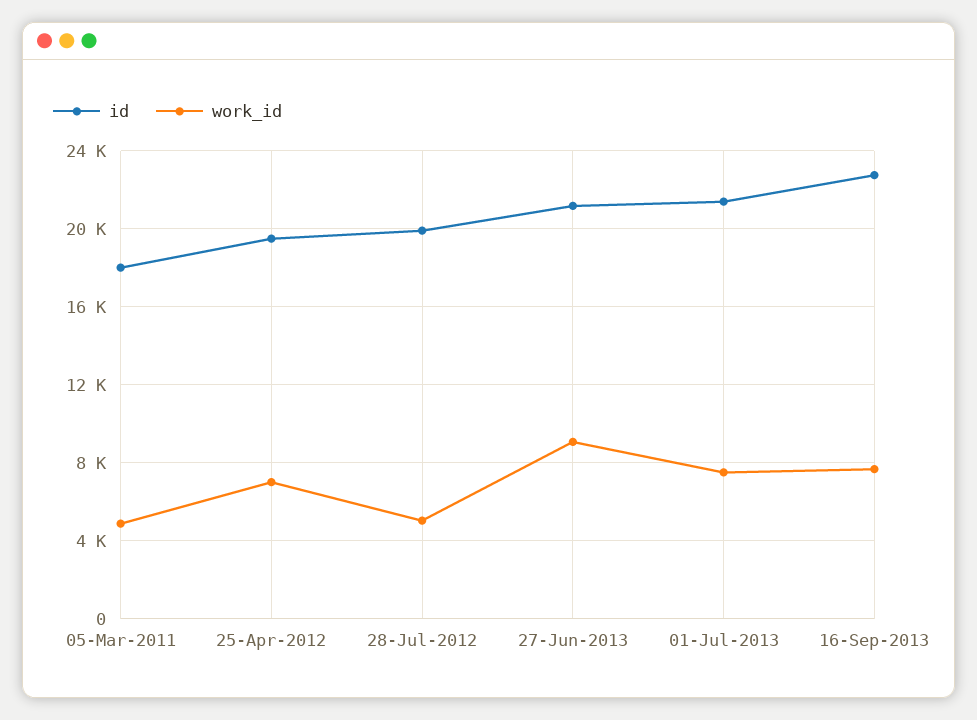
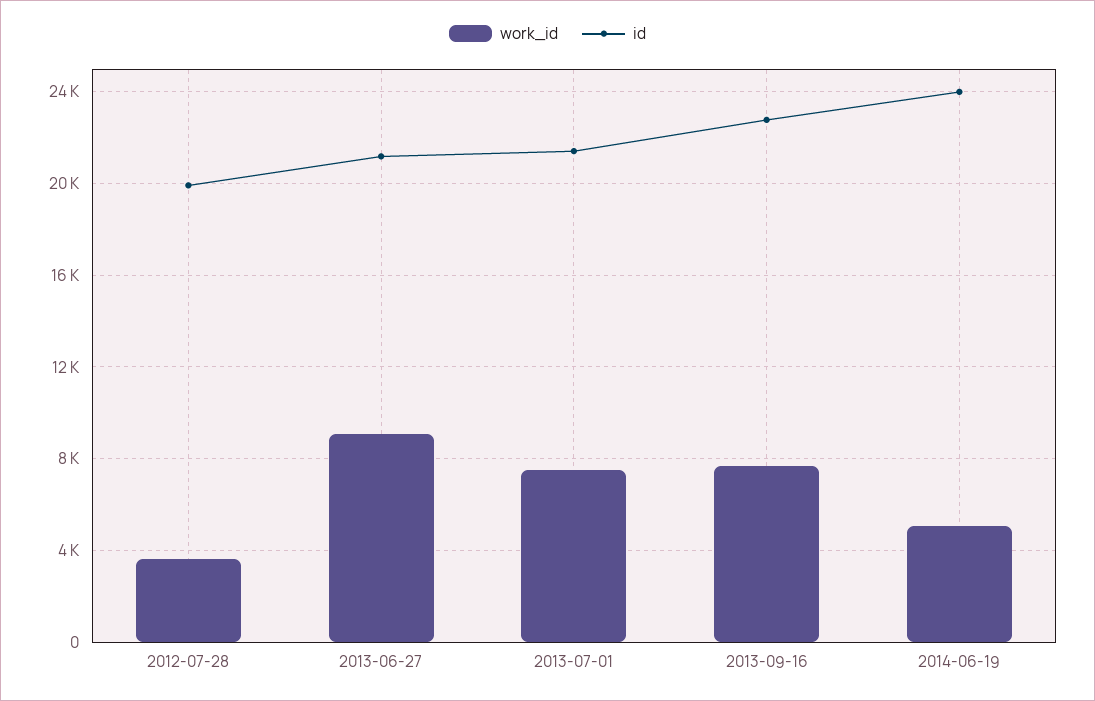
id, 05-Mar-2011: 18000 -> none
work_id, 05-Mar-2011: 5000 -> none
id, 25-Apr-2012: 19500 -> none
work_id, 25-Apr-2012: 7000 -> none
work_id, 28-Jul-2012: 5000 -> 3500
work_id, 2014-06-19: none -> 5000
id, 2014-06-19: none -> 24000

